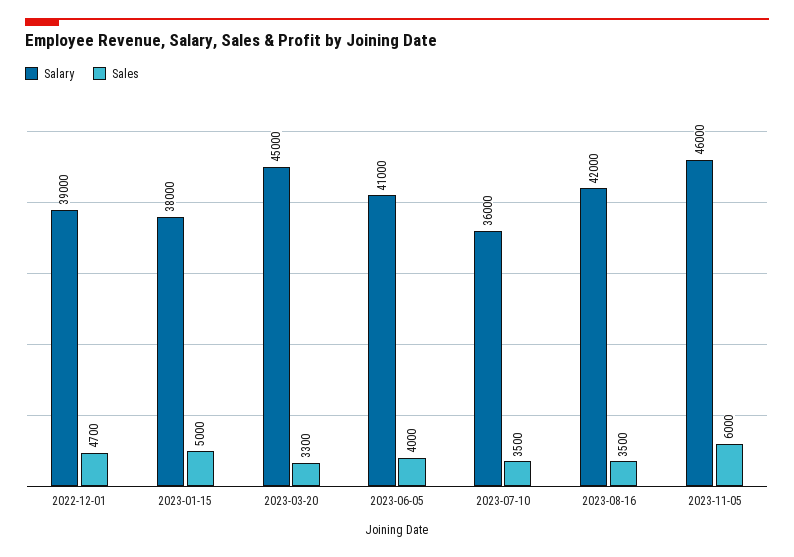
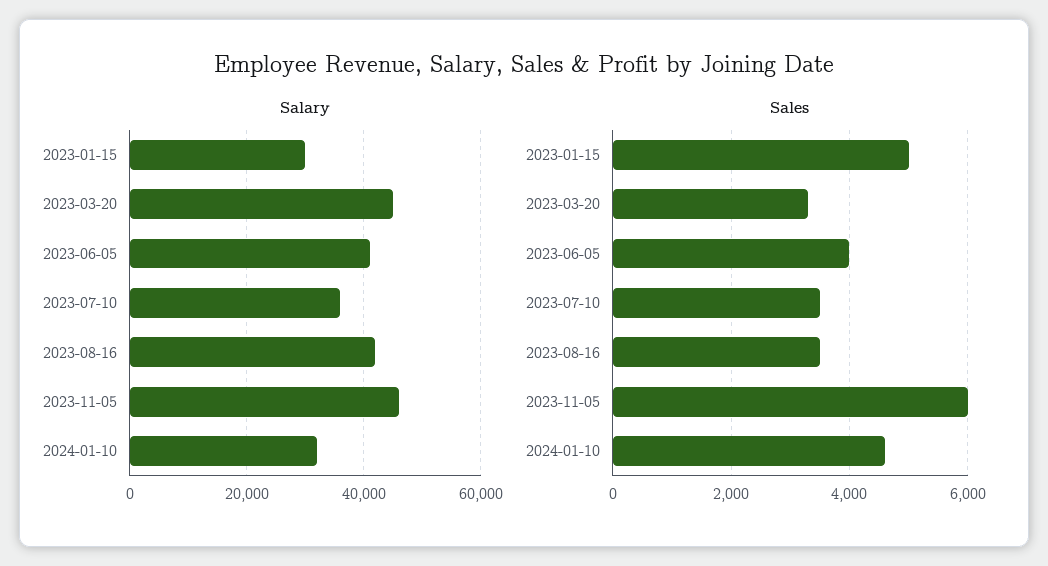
Salary, 2022-12-01: 39000 -> none
Sales, 2022-12-01: 4700 -> none
Salary, 2023-01-15: 38000 -> 30000
Salary, 2024-01-10: none -> 32000
Sales, 2024-01-10: none -> 4600

